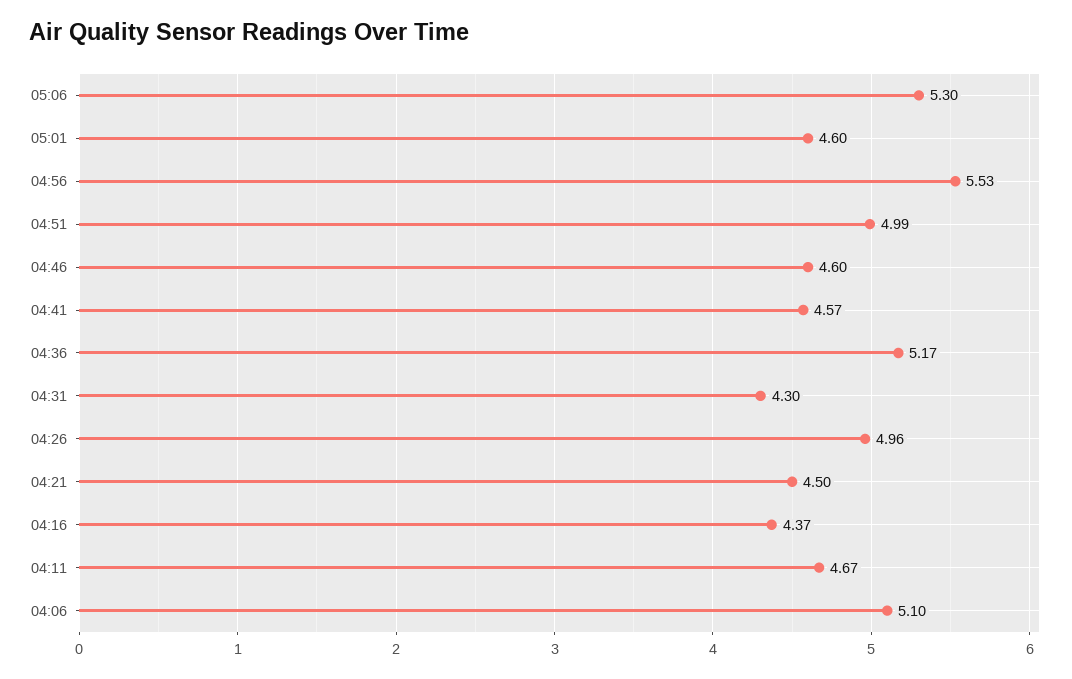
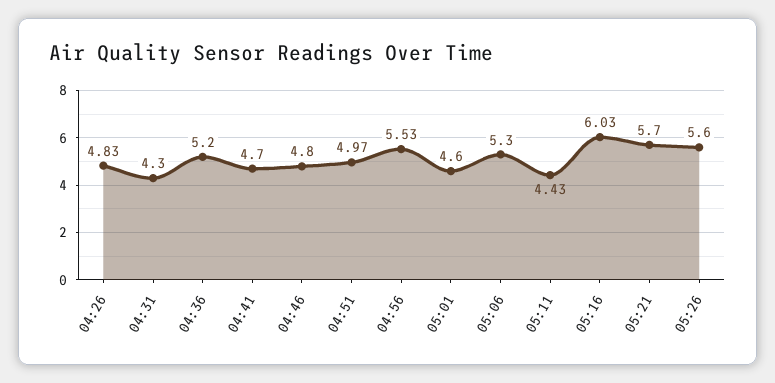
04:51: 4.99 -> 4.97
04:46: 4.6 -> 4.8
04:41: 4.57 -> 4.7
04:36: 5.17 -> 5.2
04:26: 4.96 -> 4.83
04:21: 4.5 -> none
04:16: 4.37 -> none
04:11: 4.67 -> none
04:06: 5.1 -> none
05:11: none -> 4.43
05:16: none -> 6.03
05:21: none -> 5.7
05:26: none -> 5.6

